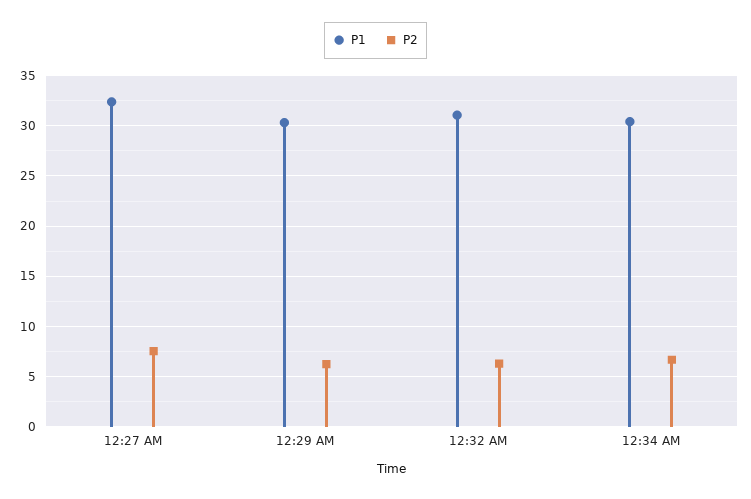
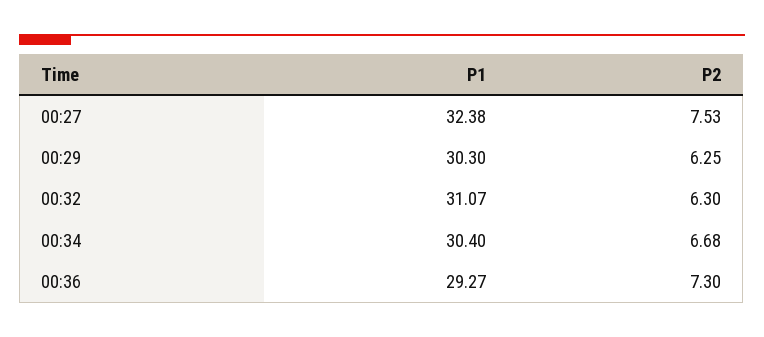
P1, 00:36: none -> 29.27
P2, 00:36: none -> 7.3

